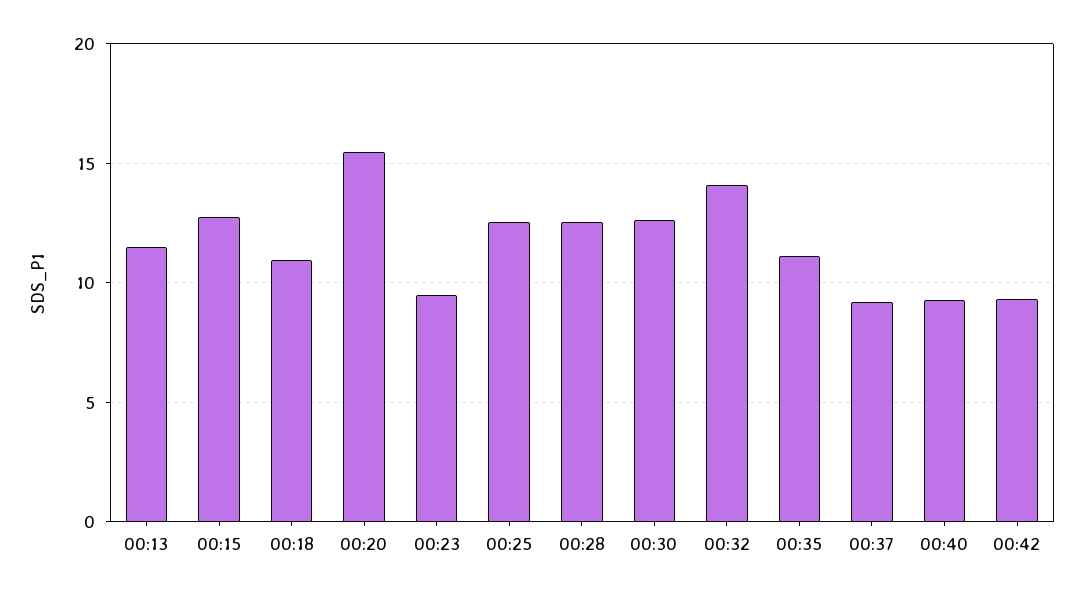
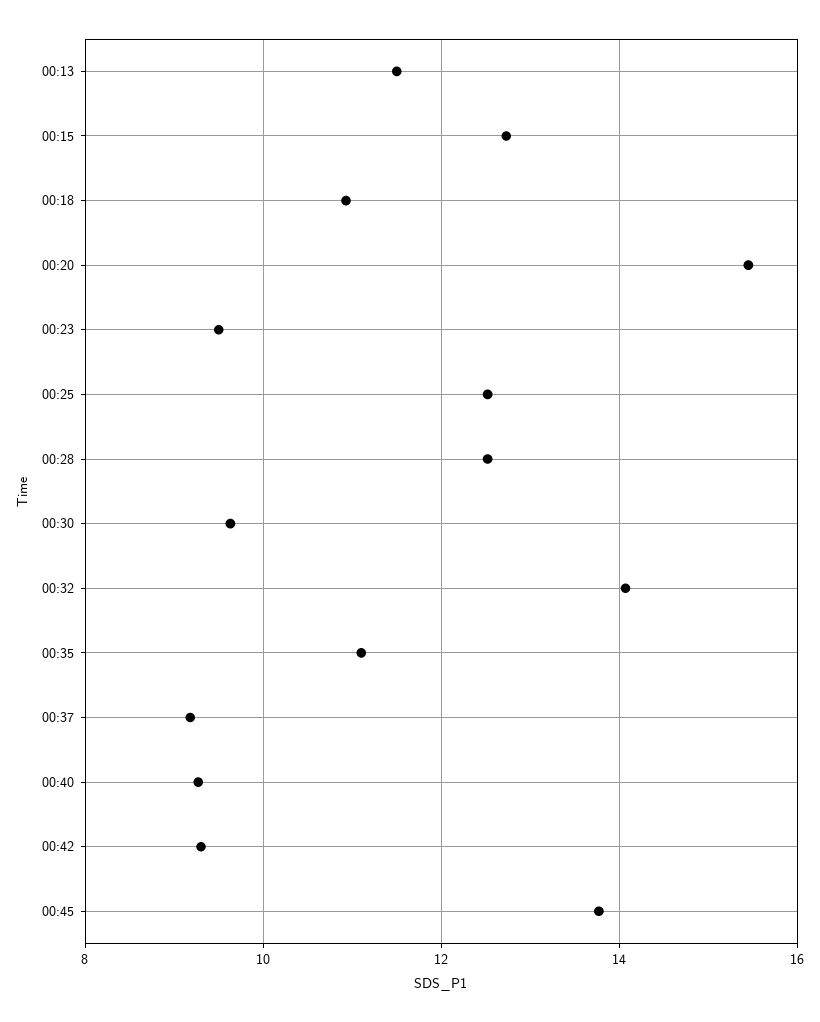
00:30: 12.5 -> 9.6
00:45: none -> 13.8

